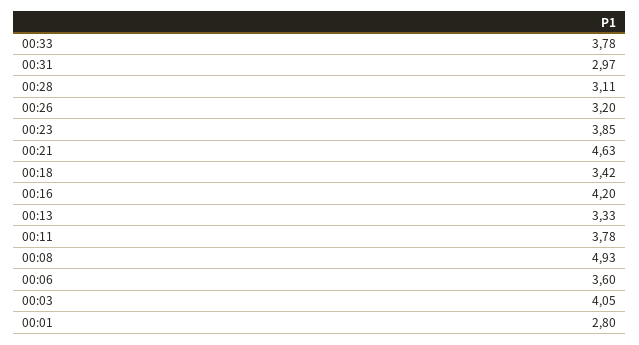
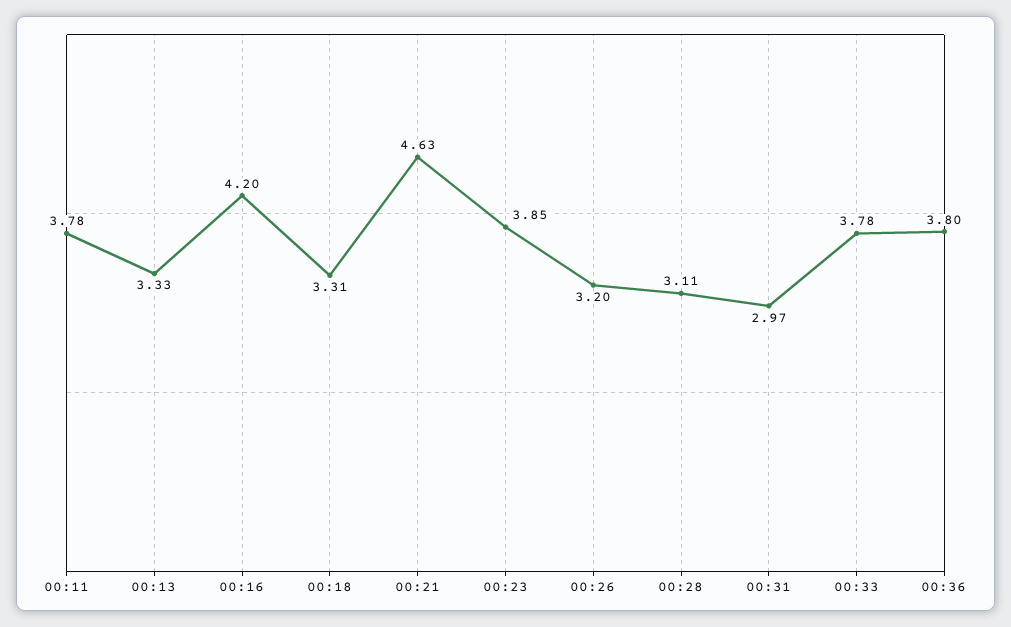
00:18: 3.42 -> 3.31
00:08: 4.93 -> none
00:06: 3.6 -> none
00:03: 4.05 -> none
00:01: 2.8 -> none
00:36: none -> 3.8

